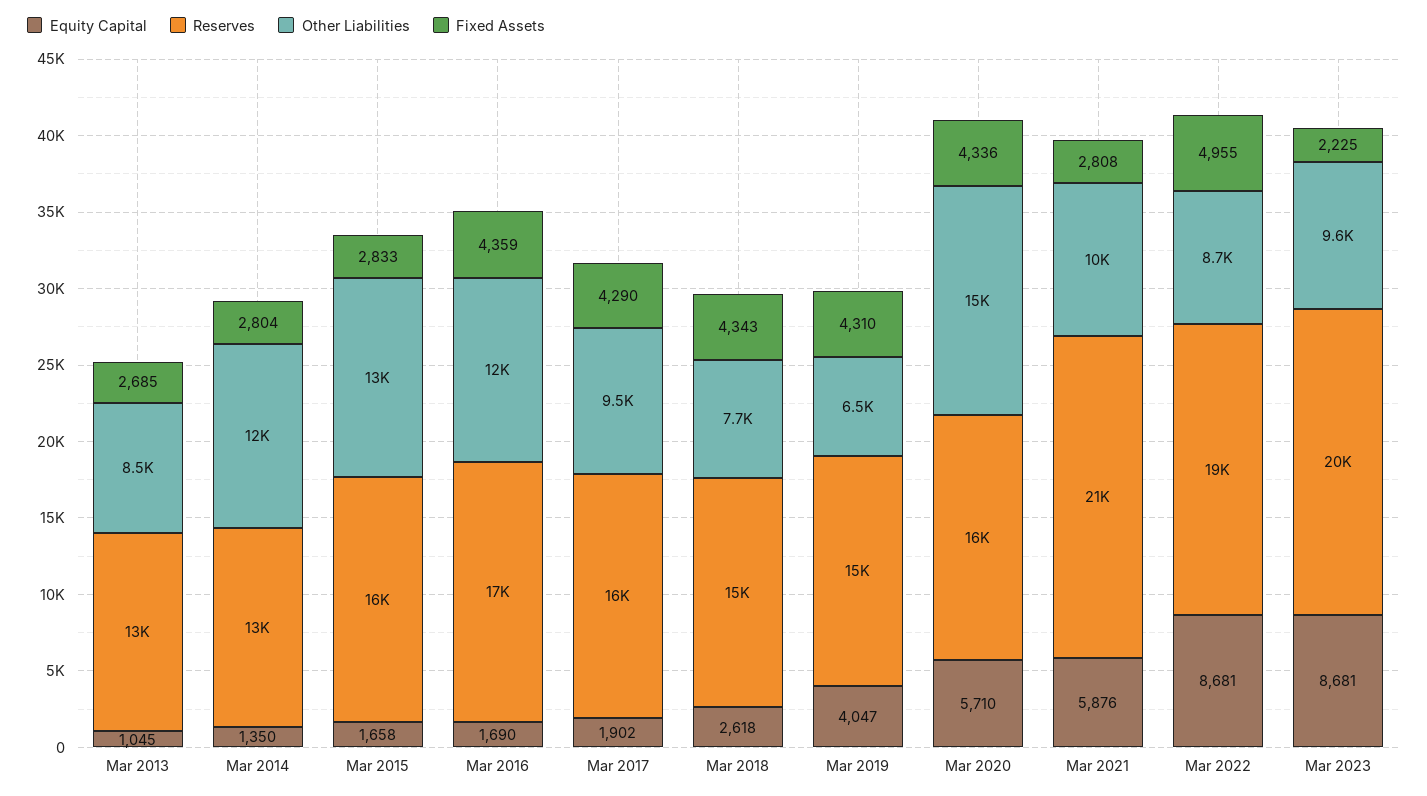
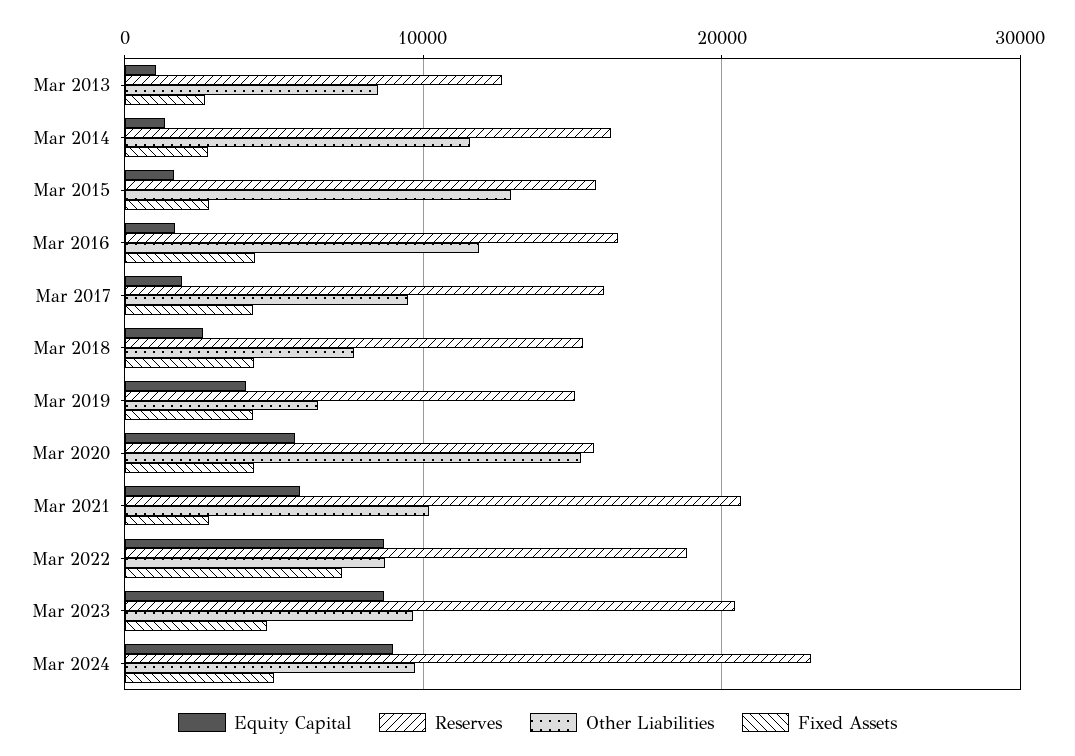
Reserves, Mar 2014: 13000 -> 16000
Fixed Assets, Mar 2022: 4955 -> 7000
Fixed Assets, Mar 2023: 2225 -> 5000
Equity Capital, Mar 2024: none -> 9000
Reserves, Mar 2024: none -> 23000
Other Liabilities, Mar 2024: none -> 10000
Fixed Assets, Mar 2024: none -> 5000

